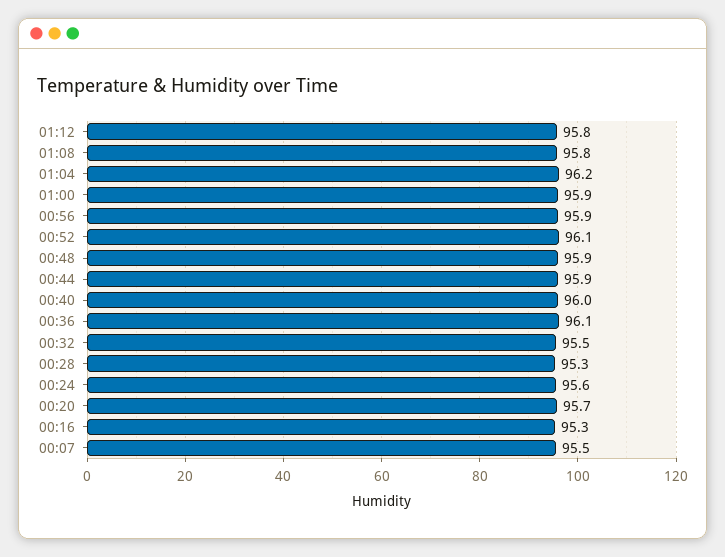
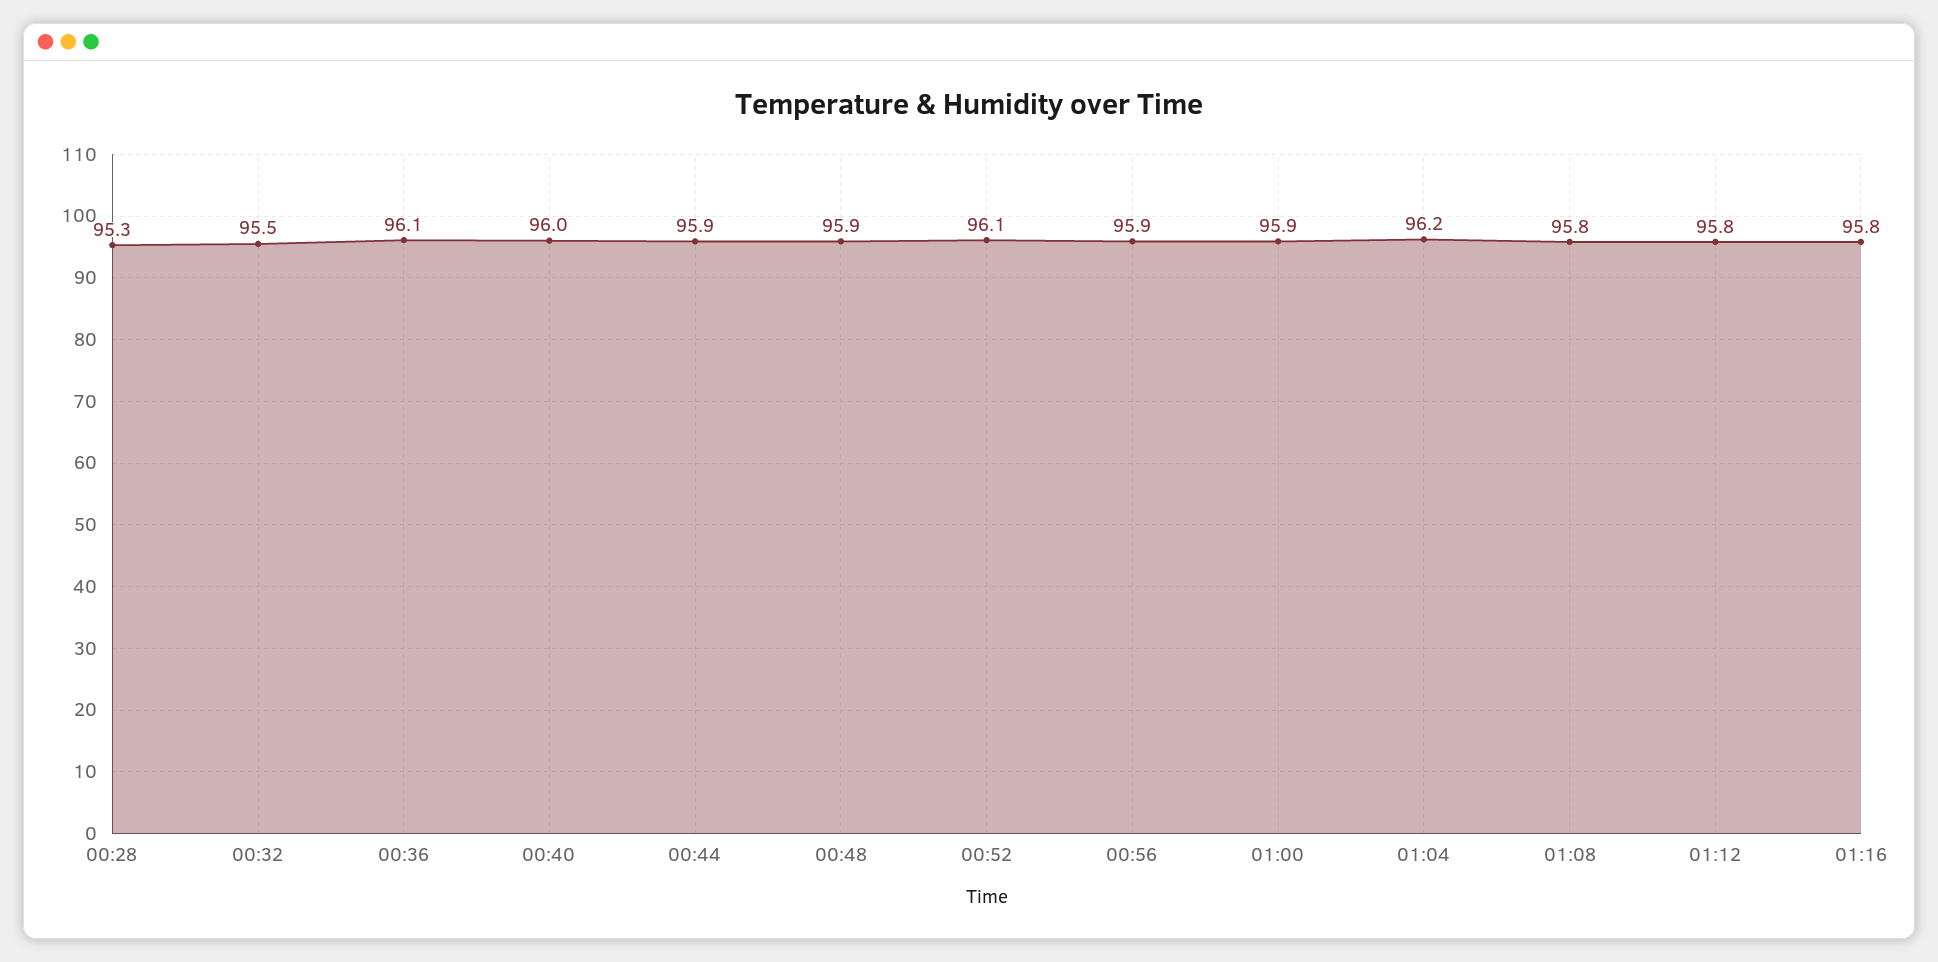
00:24: 95.6 -> none
00:20: 95.7 -> none
00:16: 95.3 -> none
00:07: 95.5 -> none
01:16: none -> 95.8

